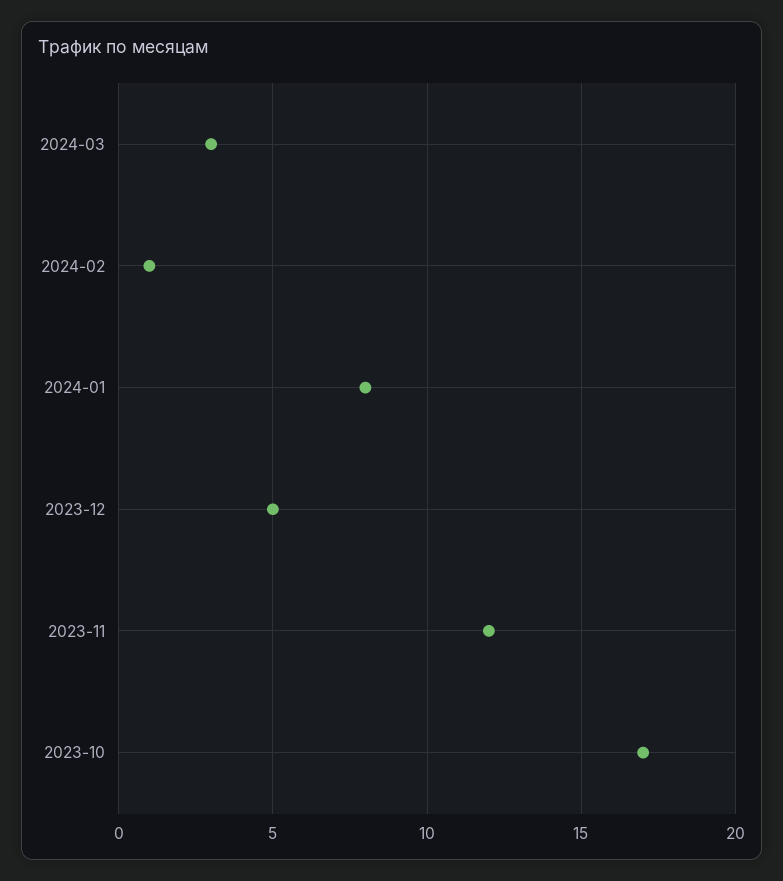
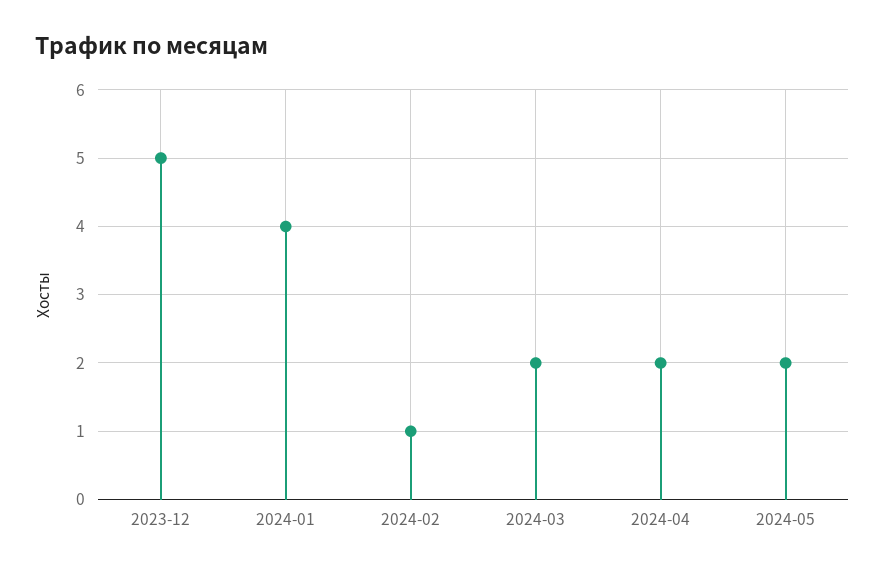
2024-03: 3 -> 2
2024-01: 8 -> 4
2023-11: 12 -> none
2023-10: 17 -> none
2024-04: none -> 2
2024-05: none -> 2

